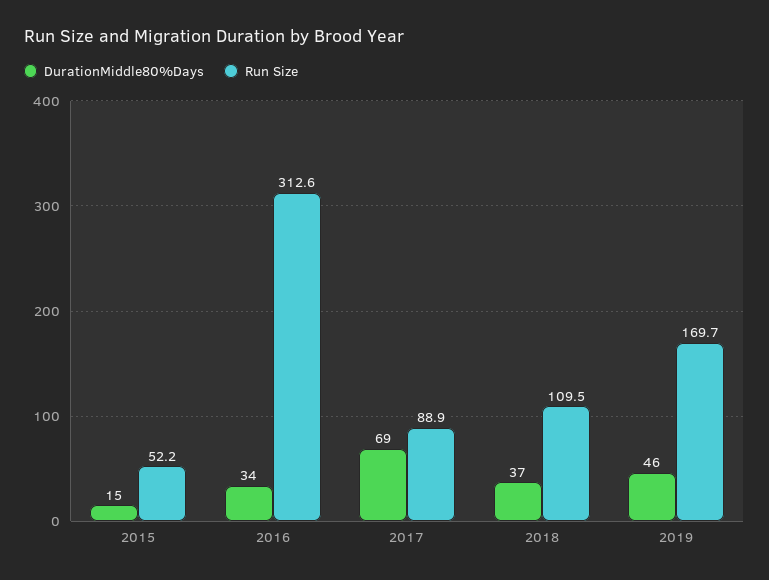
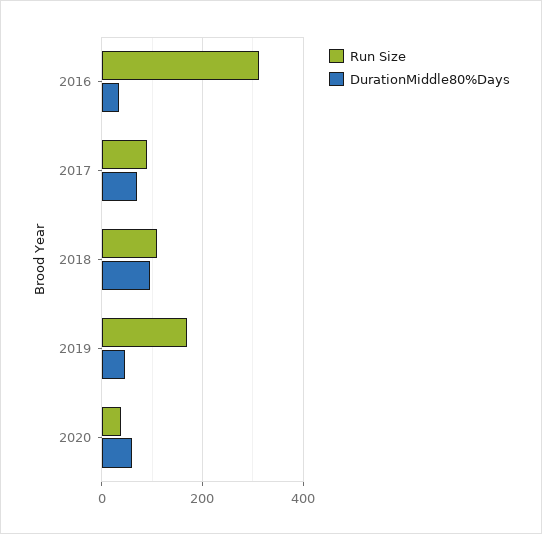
DurationMiddle80%Days, 2015: 15 -> none
Run Size, 2015: 52.2 -> none
DurationMiddle80%Days, 2018: 37 -> 100
Run Size, 2020: none -> 40
DurationMiddle80%Days, 2020: none -> 60

